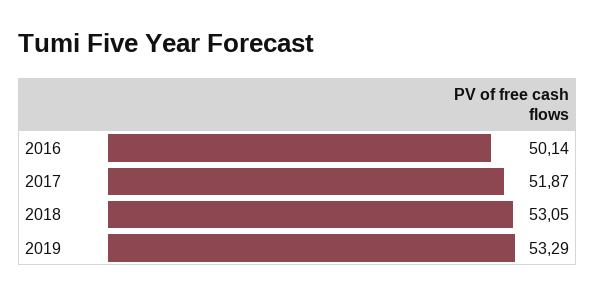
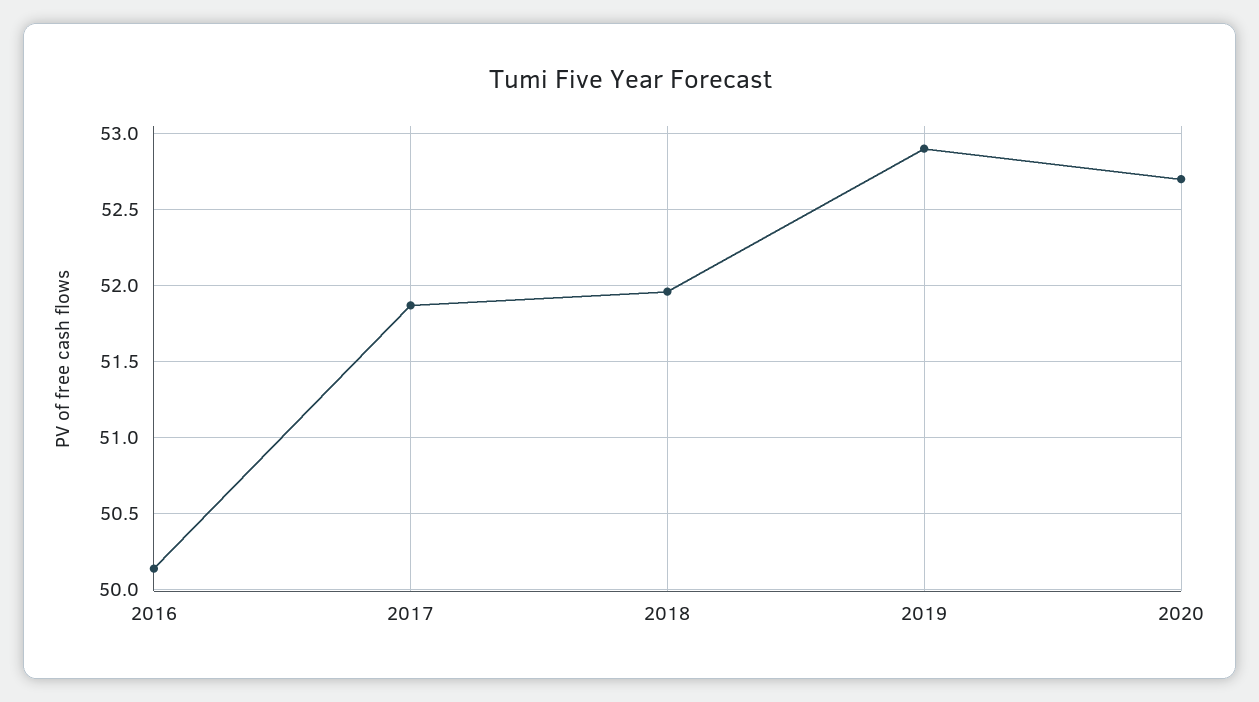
2018: 53.05 -> 51.95
2019: 53.29 -> 52.9
2020: none -> 52.7

